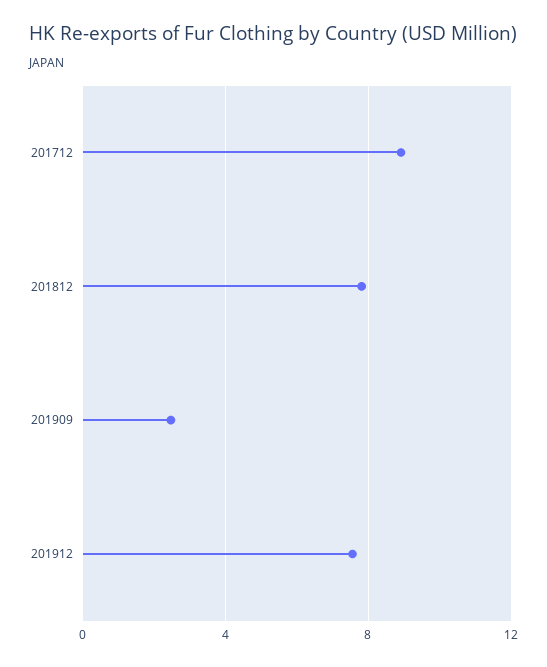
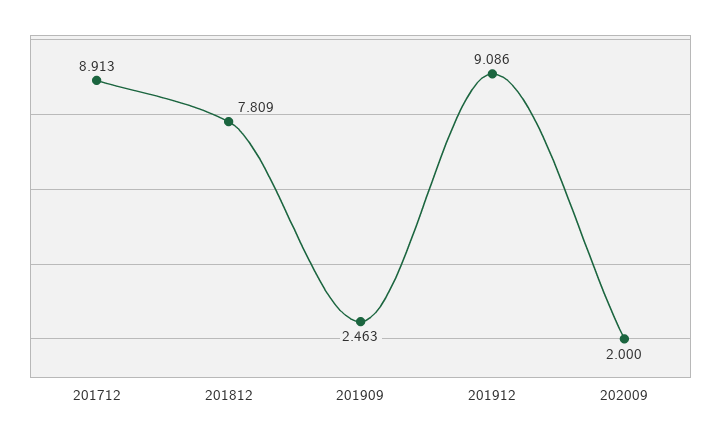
201912: 7.5 -> 9.086
202009: none -> 2

